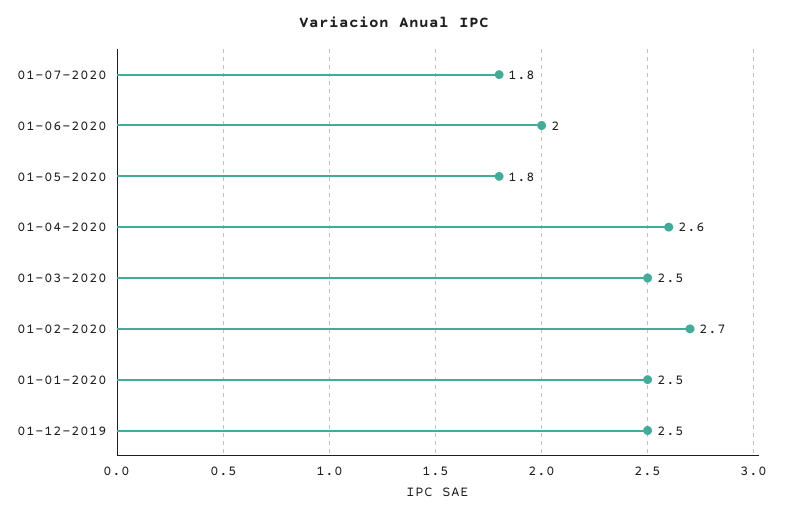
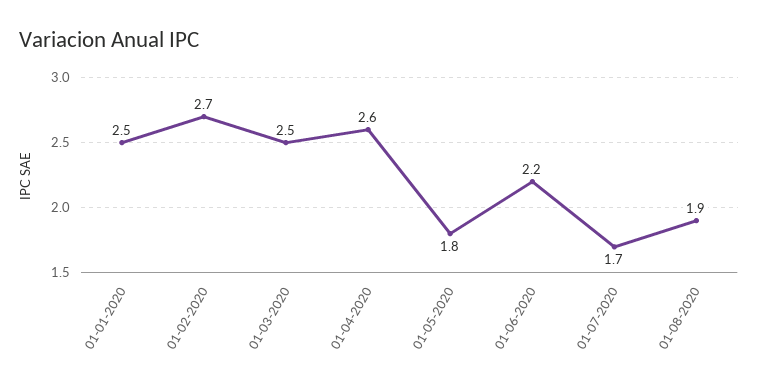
01-07-2020: 1.8 -> 1.7
01-06-2020: 2 -> 2.2
01-12-2019: 2.5 -> none
01-08-2020: none -> 1.9

